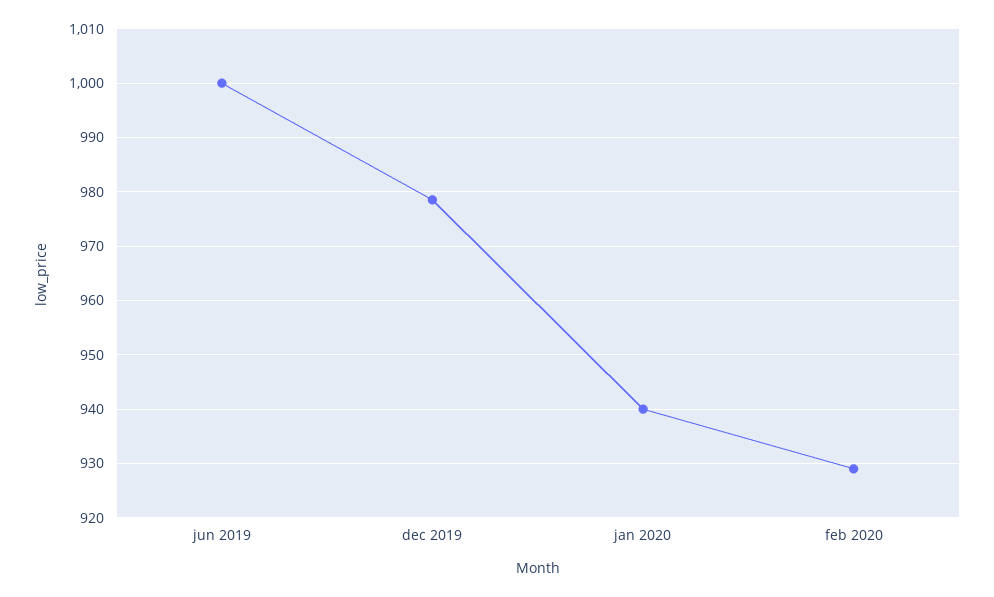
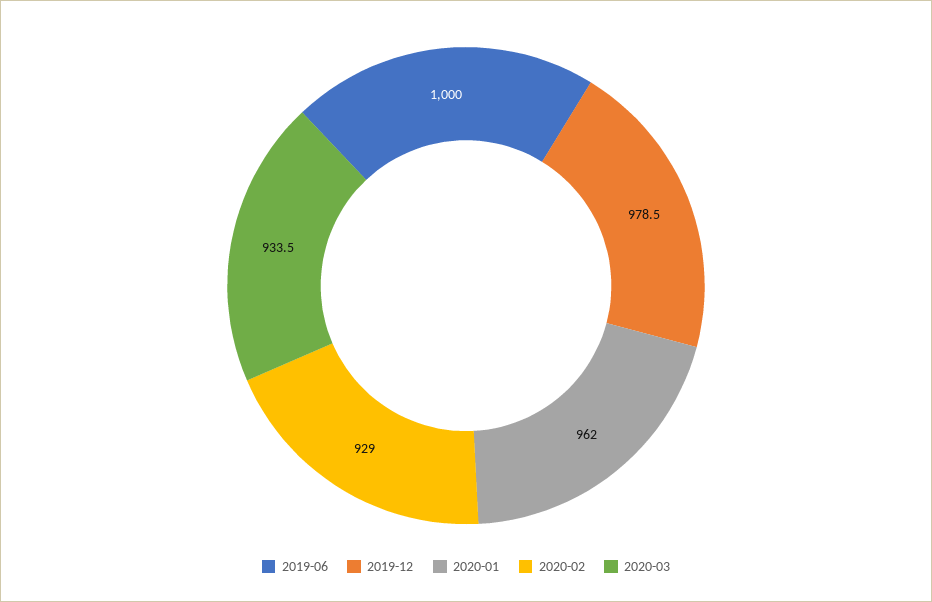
jan 2020: 940 -> 962
2020-03: none -> 933.5

